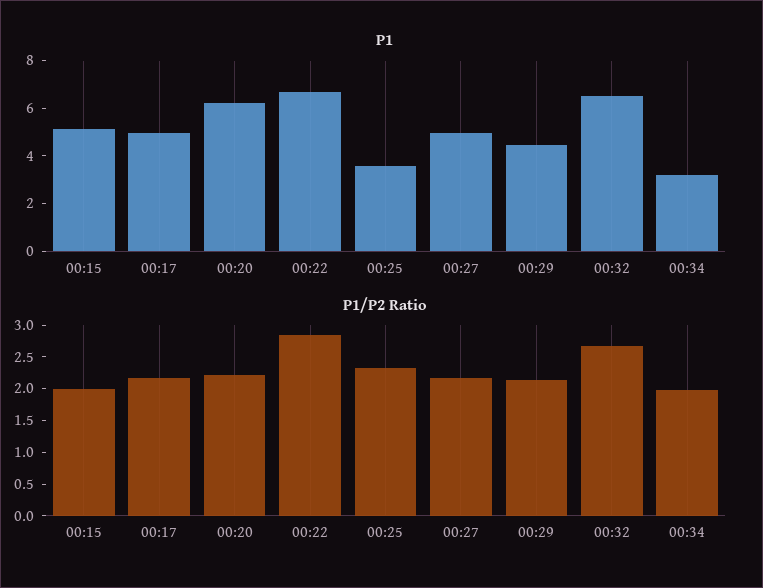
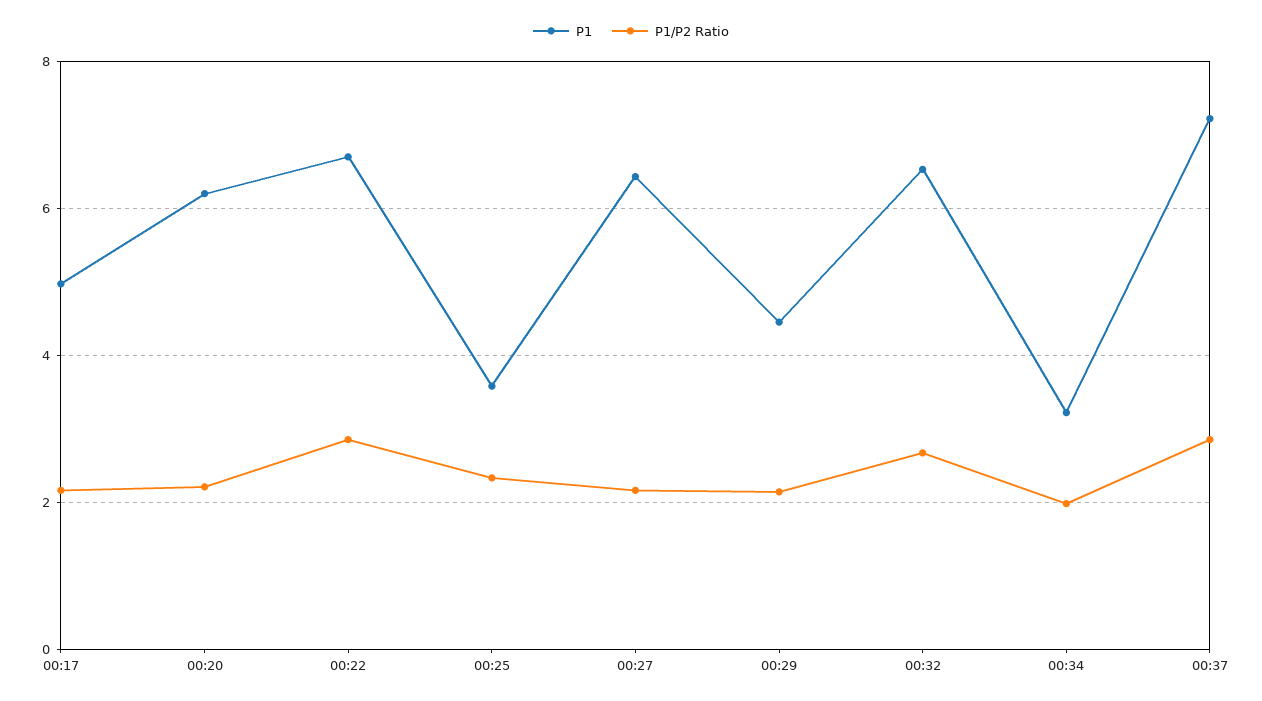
P1, 00:15: 5 -> none
P1, 00:27: 5 -> 6.4
P1/P2 Ratio, 00:15: 2 -> none
P1, 00:37: none -> 7.2
P1/P2 Ratio, 00:37: none -> 2.8

